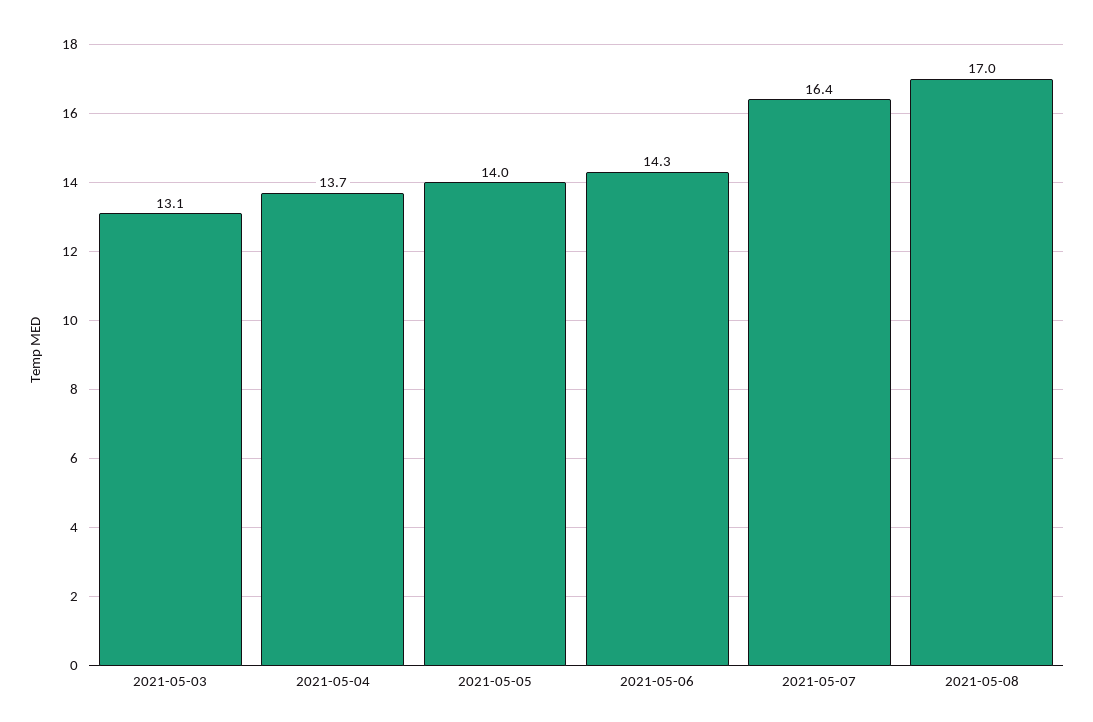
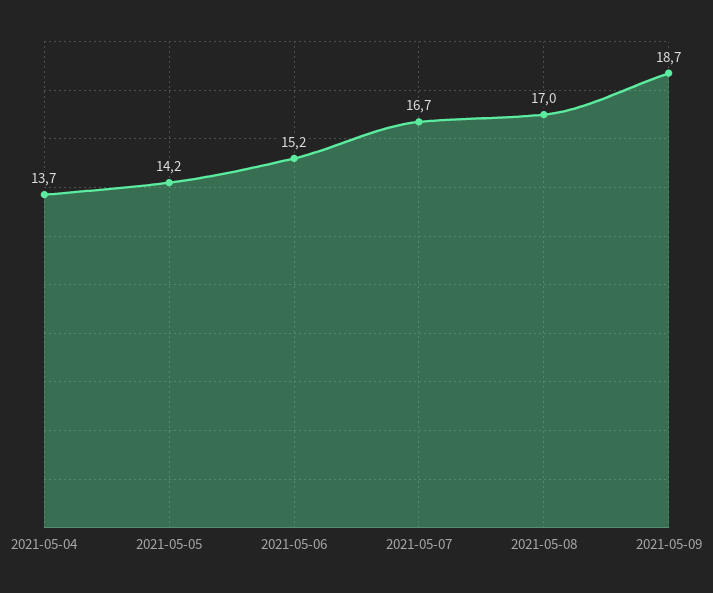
2021-05-03: 13.1 -> none
2021-05-05: 14 -> 14.2
2021-05-06: 14.3 -> 15.2
2021-05-07: 16.4 -> 16.7
2021-05-09: none -> 18.7

